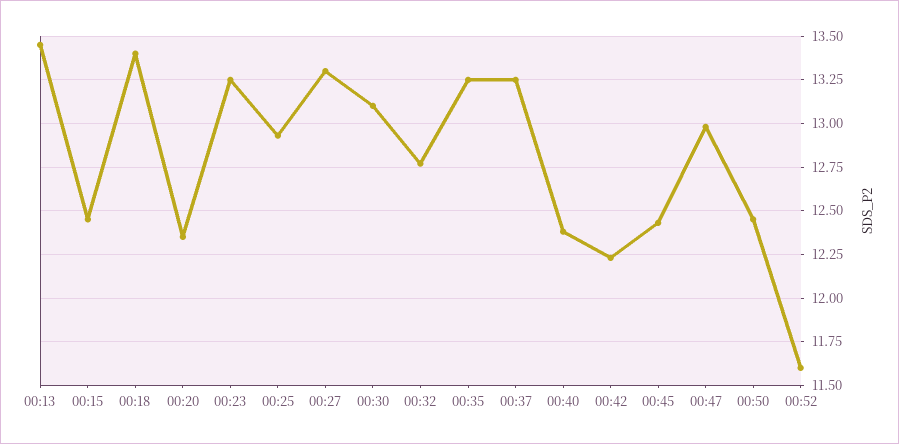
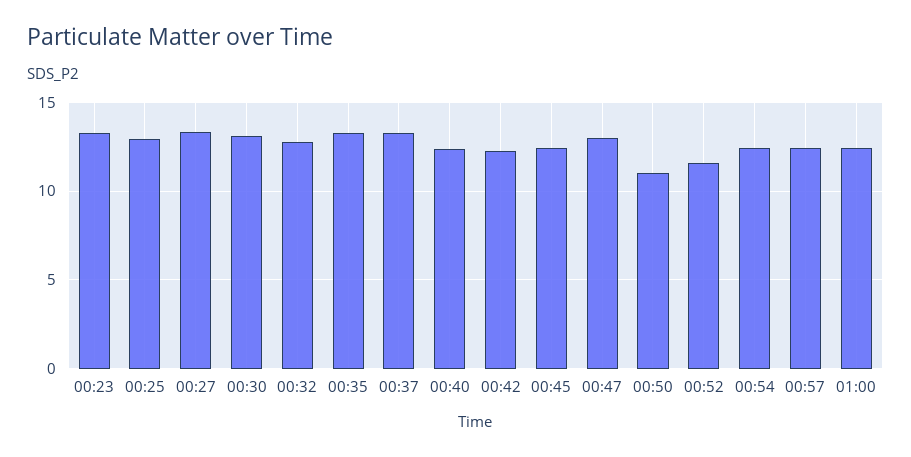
00:13: 13.45 -> none
00:15: 12.45 -> none
00:18: 13.4 -> none
00:20: 12.35 -> none
00:50: 12.45 -> 11
00:54: none -> 12.5
00:57: none -> 12.5
01:00: none -> 12.5

